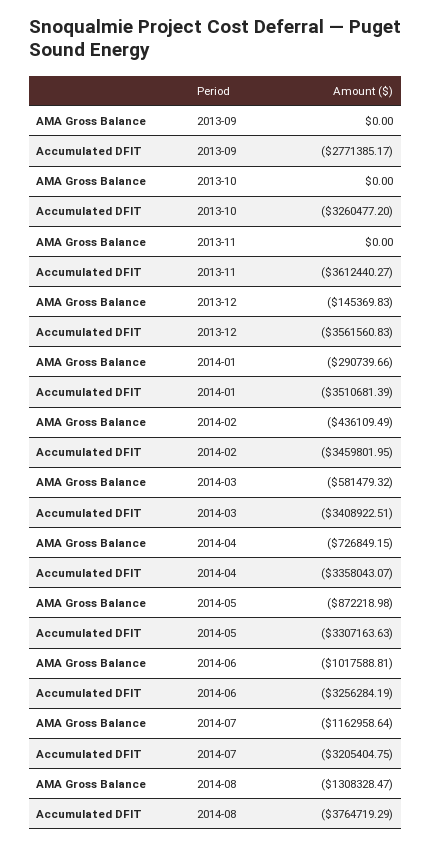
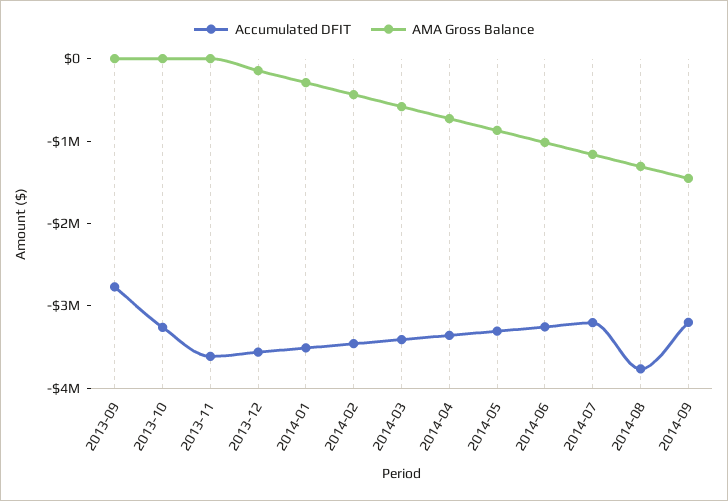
Accumulated DFIT, 2014-09: none -> -3200000
AMA Gross Balance, 2014-09: none -> -1400000

